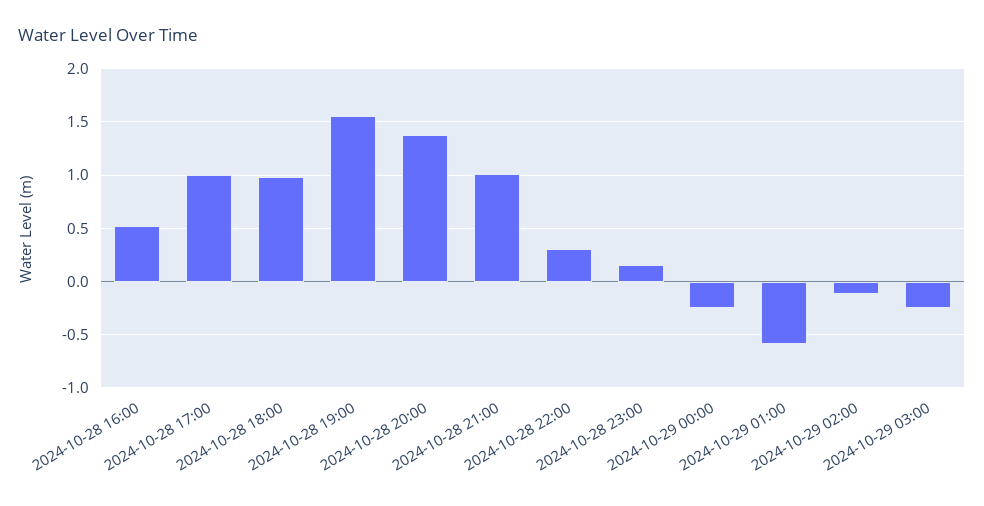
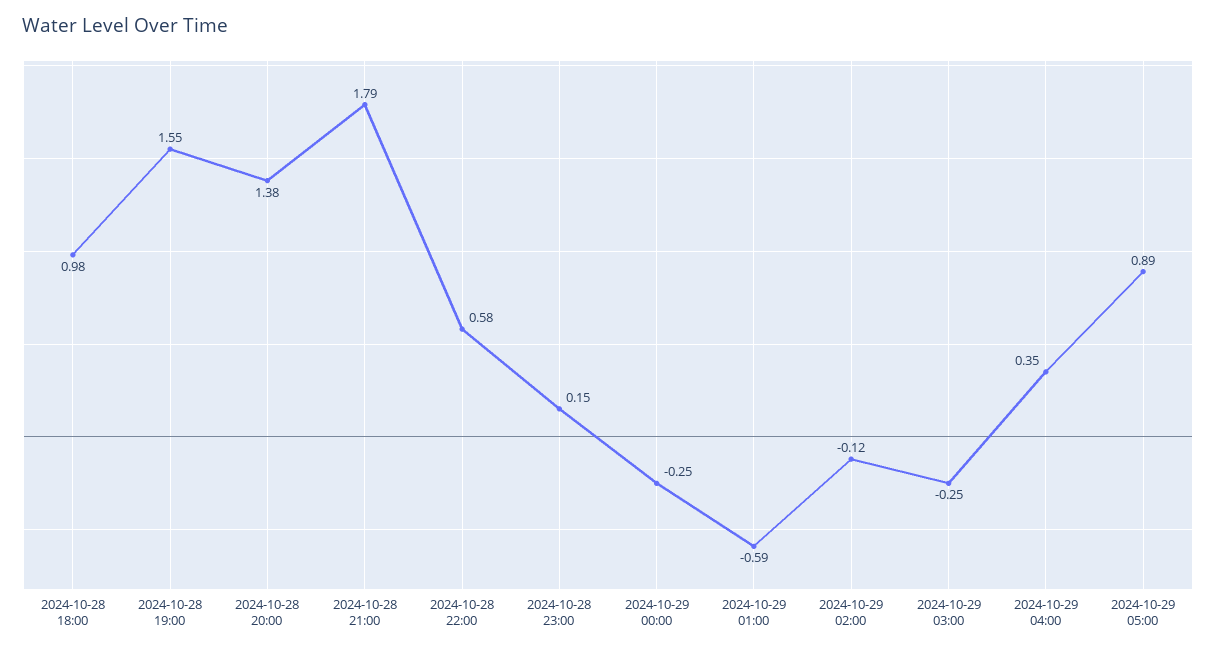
2024-10-28 16:00: 0.5 -> none
2024-10-28 17:00: 1 -> none
2024-10-28 21:00: 1 -> 1.79
2024-10-28 22:00: 0.3 -> 0.58
2024-10-29 04:00: none -> 0.35
2024-10-29 05:00: none -> 0.89

